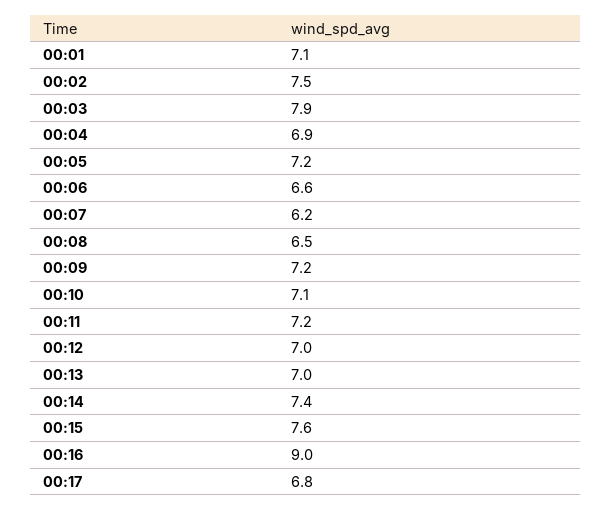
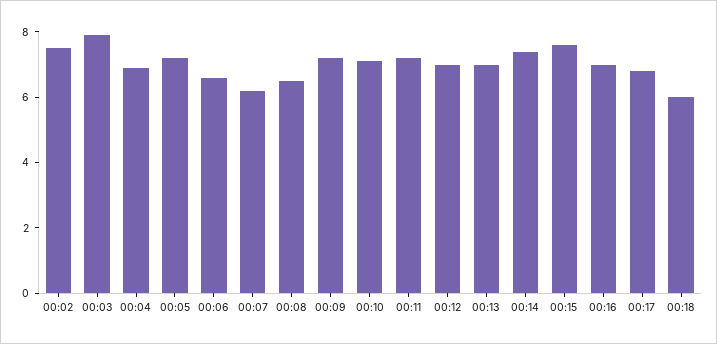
00:01: 7.1 -> none
00:16: 9 -> 7
00:18: none -> 6

